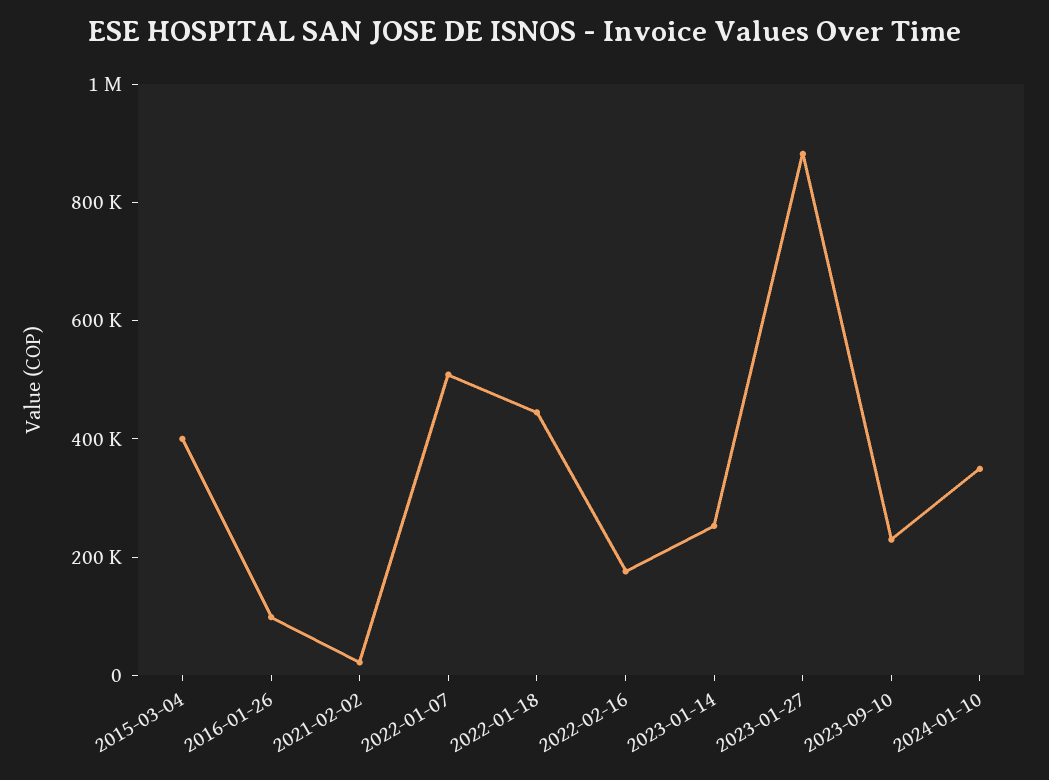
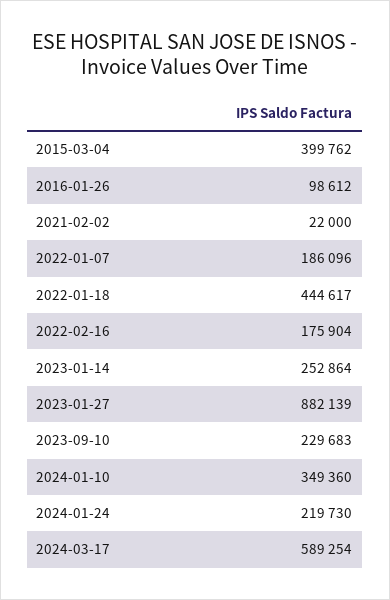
2022-01-07: 500000 -> 186096
2024-01-24: none -> 219730
2024-03-17: none -> 589254

